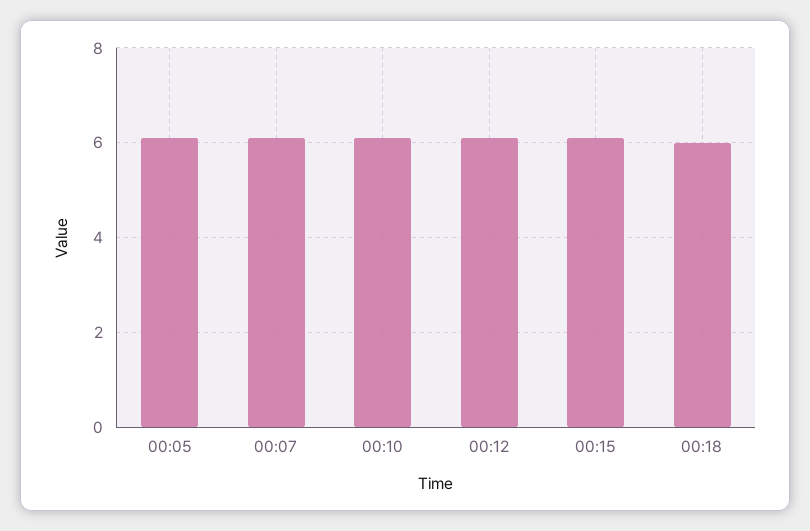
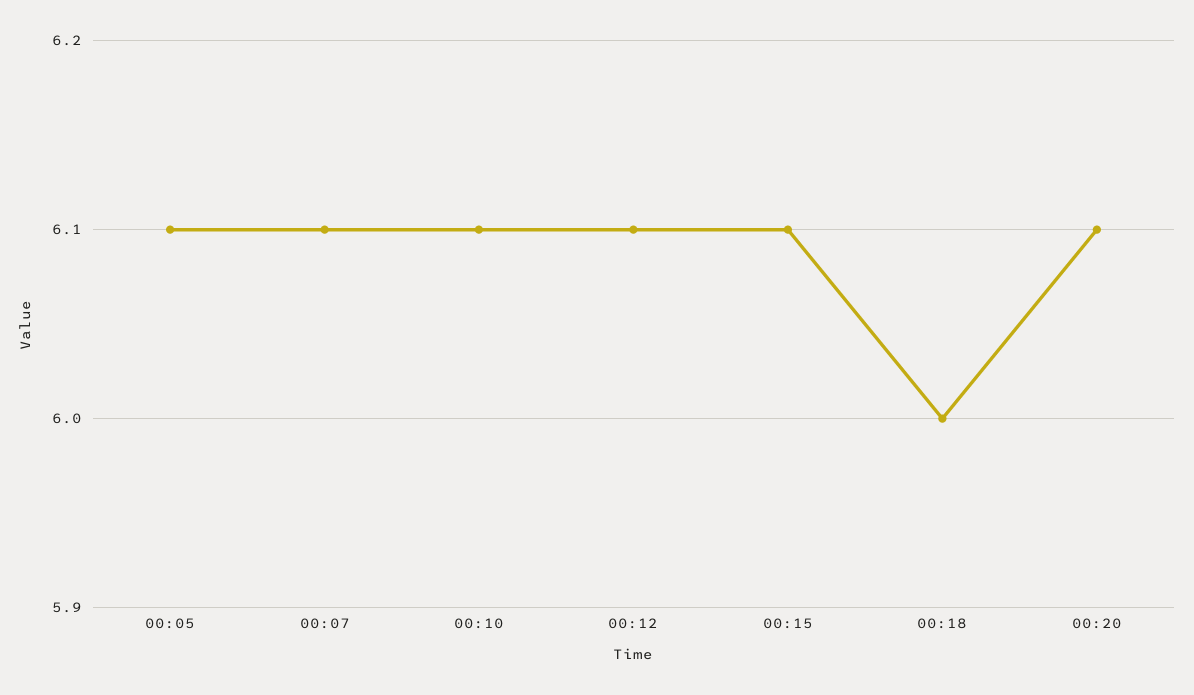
00:20: none -> 6.1

